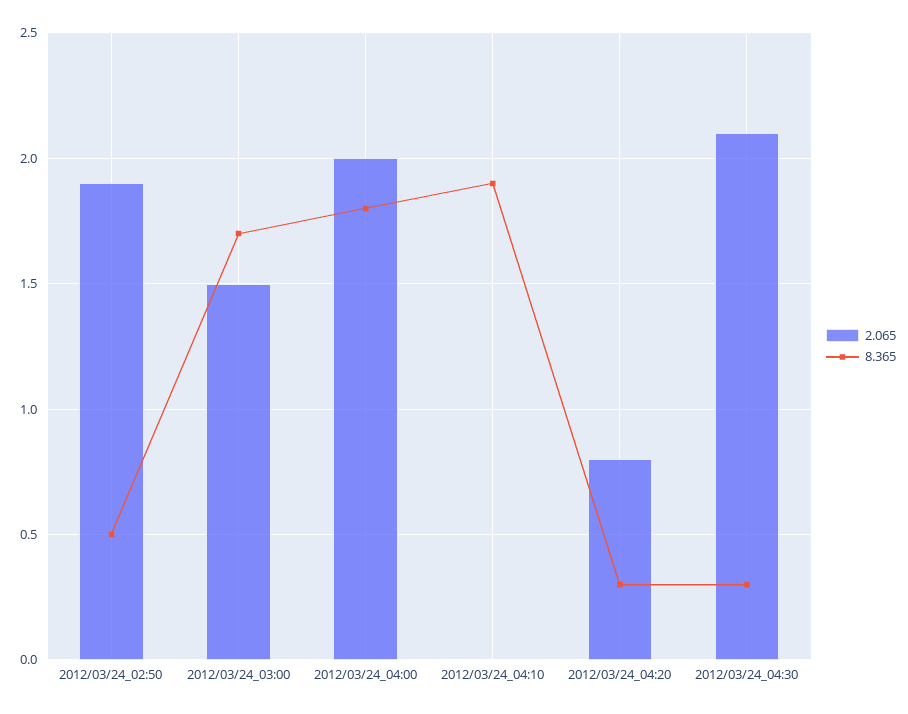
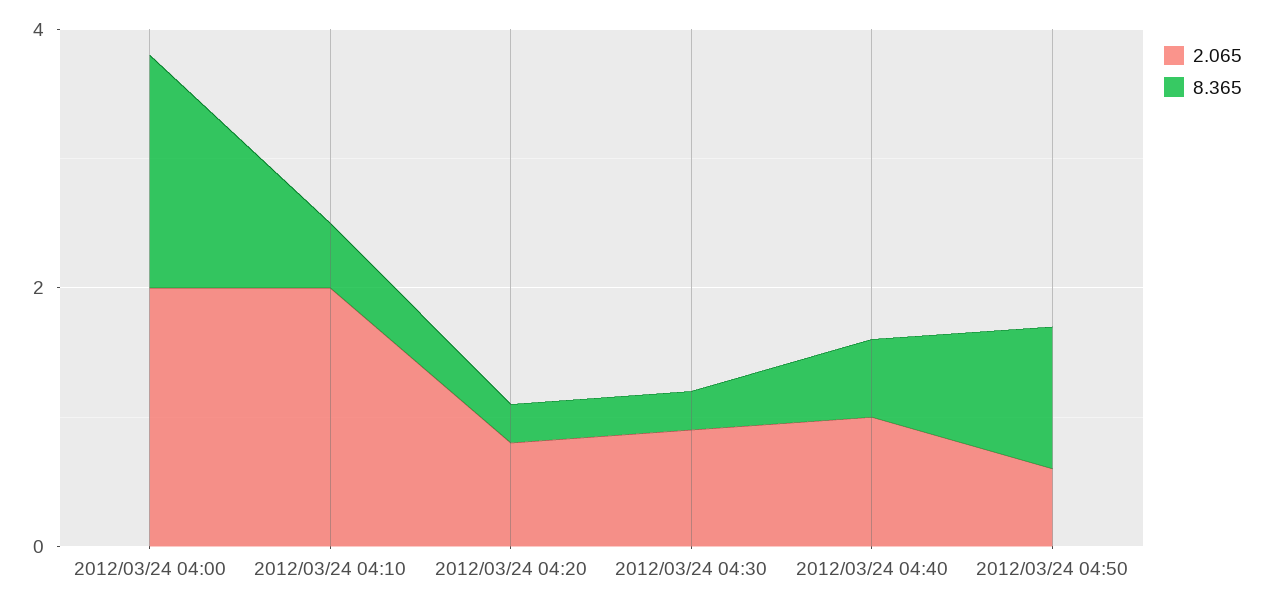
2.065, 2012/03/24_02:50: 1.9 -> none
8.365, 2012/03/24_02:50: 0.5 -> none
2.065, 2012/03/24_03:00: 1.5 -> none
8.365, 2012/03/24_03:00: 1.7 -> none
2.065, 2012/03/24_04:10: 0 -> 2
8.365, 2012/03/24_04:10: 1.9 -> 0.5
2.065, 2012/03/24_04:30: 2.1 -> 1
2.065, 2012/03/24 04:40: none -> 1
8.365, 2012/03/24 04:40: none -> 0.5
2.065, 2012/03/24 04:50: none -> 0.5
8.365, 2012/03/24 04:50: none -> 1

